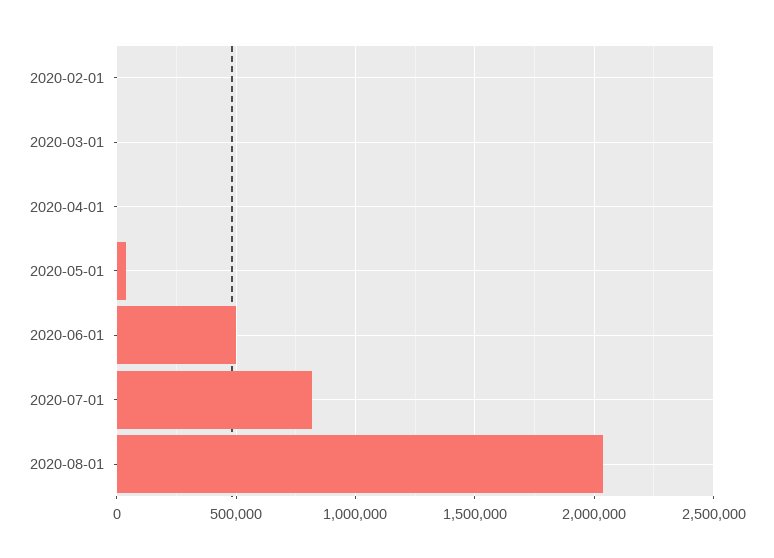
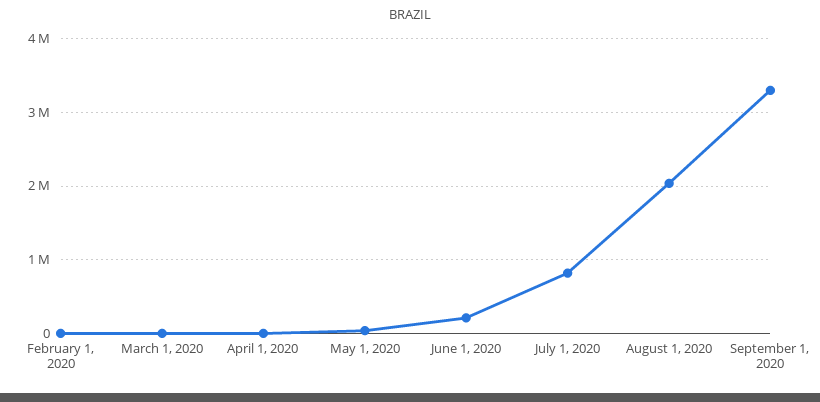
2020-06-01: 500000 -> 200000
September 1, 2020: none -> 3300000

